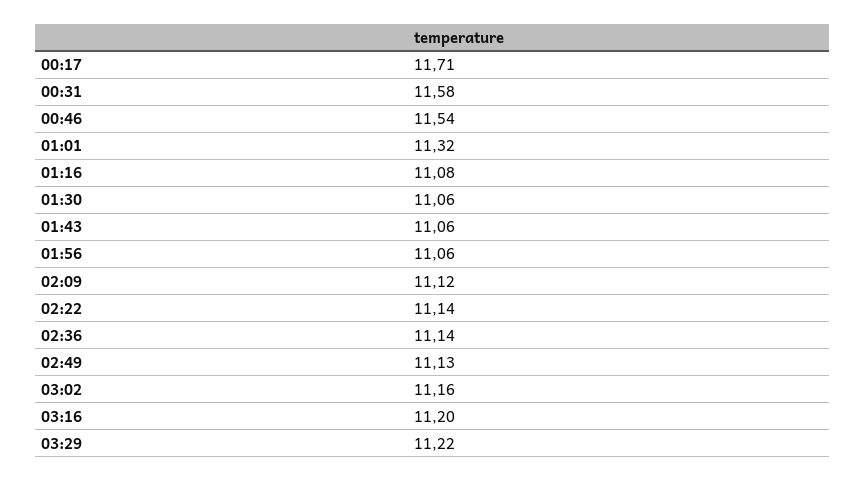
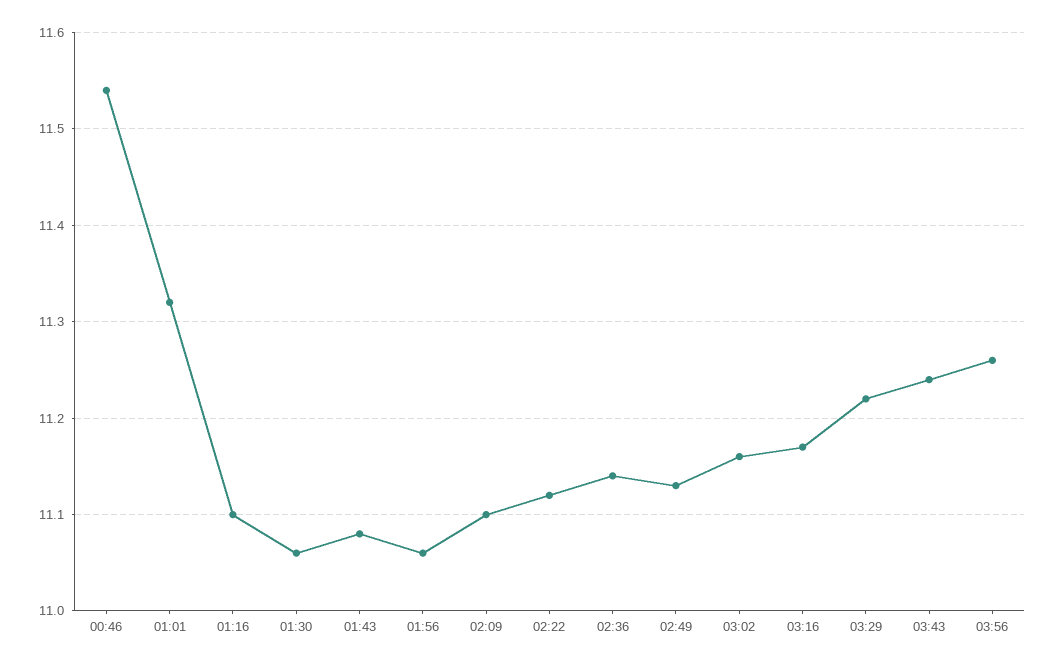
00:17: 11.71 -> none
00:31: 11.58 -> none
01:16: 11.08 -> 11.1
01:43: 11.06 -> 11.08
02:09: 11.12 -> 11.1
02:22: 11.14 -> 11.12
03:16: 11.2 -> 11.17
03:43: none -> 11.24
03:56: none -> 11.26

